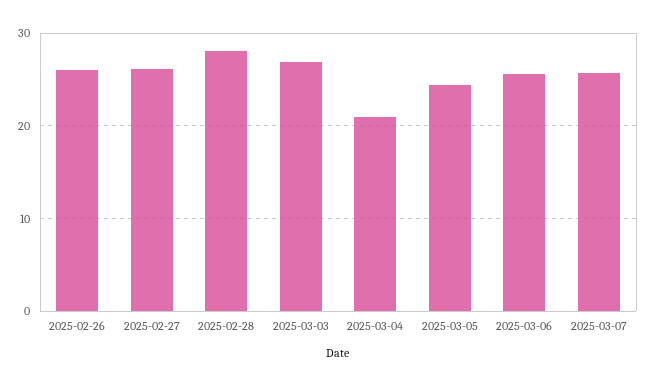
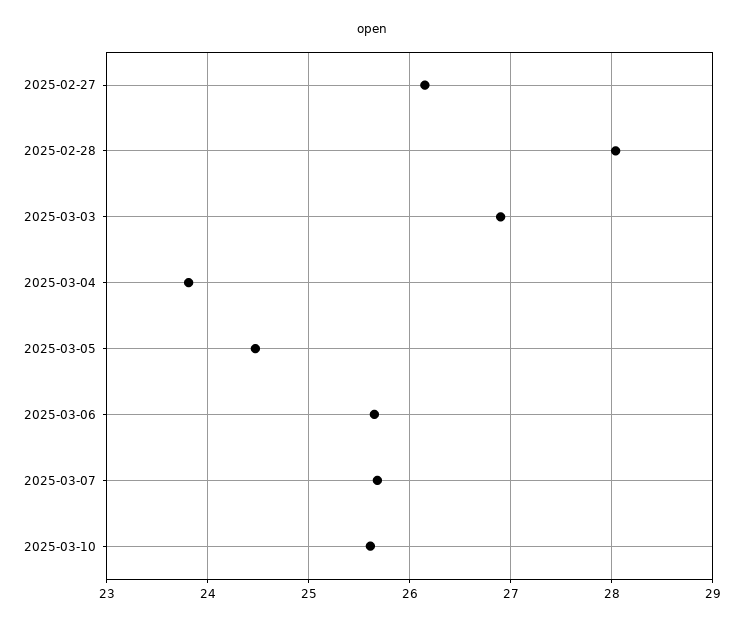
2025-02-26: 26 -> none
2025-03-04: 21 -> 23.8
2025-03-10: none -> 25.6

